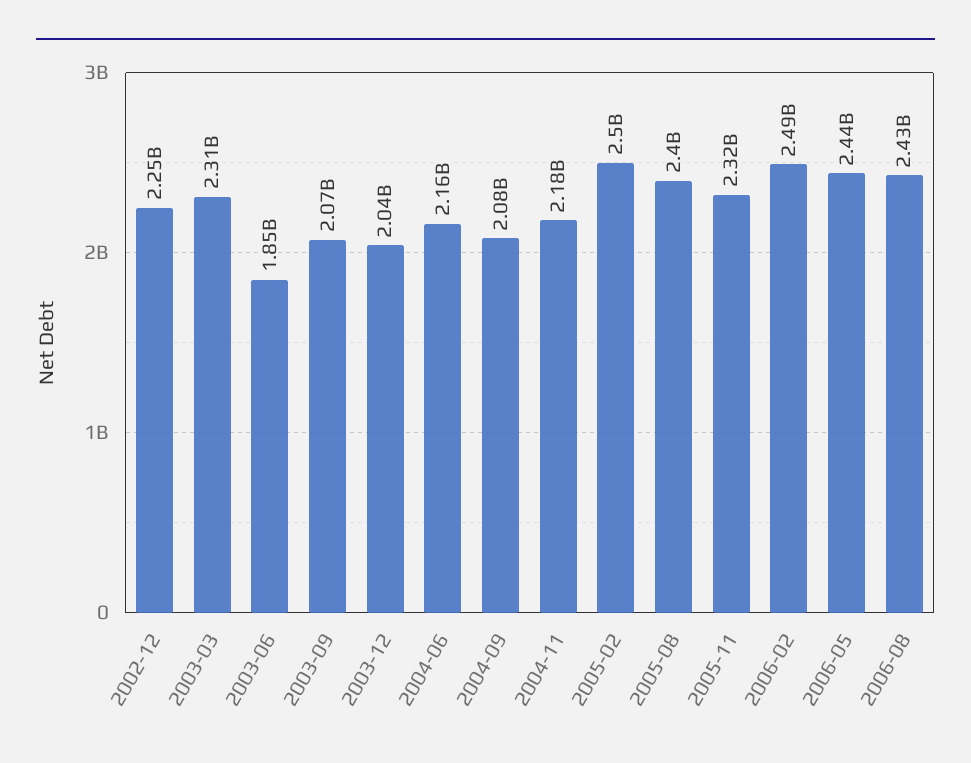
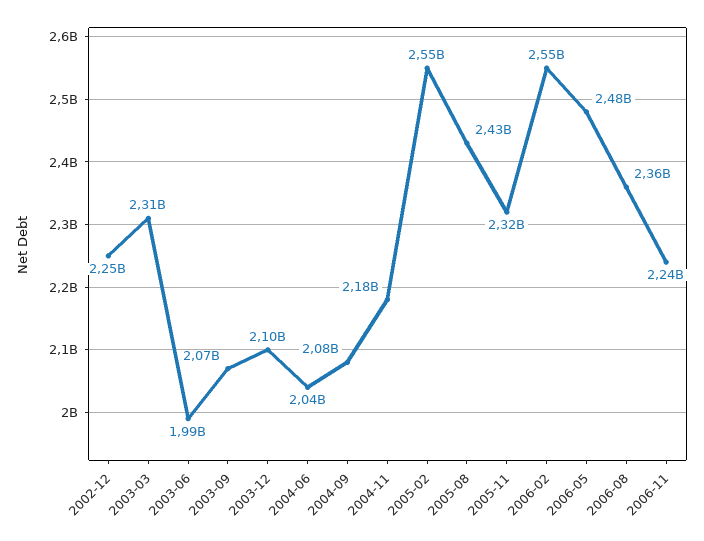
2003-06: 1850000000 -> 1990000000
2003-12: 2040000000 -> 2100000000
2004-06: 2160000000 -> 2040000000
2005-02: 2500000000 -> 2550000000
2005-08: 2400000000 -> 2430000000
2006-02: 2490000000 -> 2550000000
2006-05: 2440000000 -> 2480000000
2006-08: 2430000000 -> 2360000000
2006-11: none -> 2240000000

